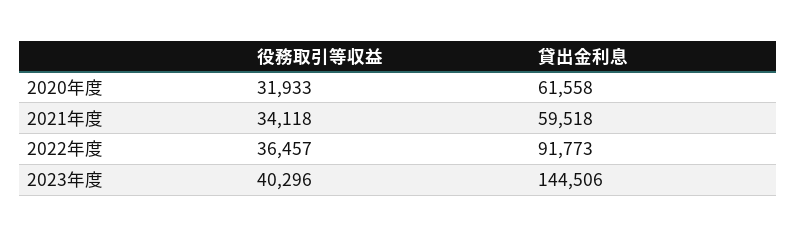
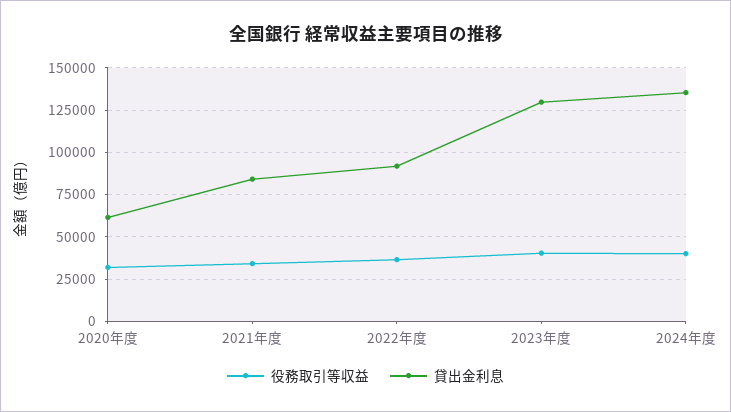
貸出金利息, 2021年度: 59518 -> 85000
貸出金利息, 2023年度: 144506 -> 130000
役務取引等収益, 2024年度: none -> 40000
貸出金利息, 2024年度: none -> 135000

